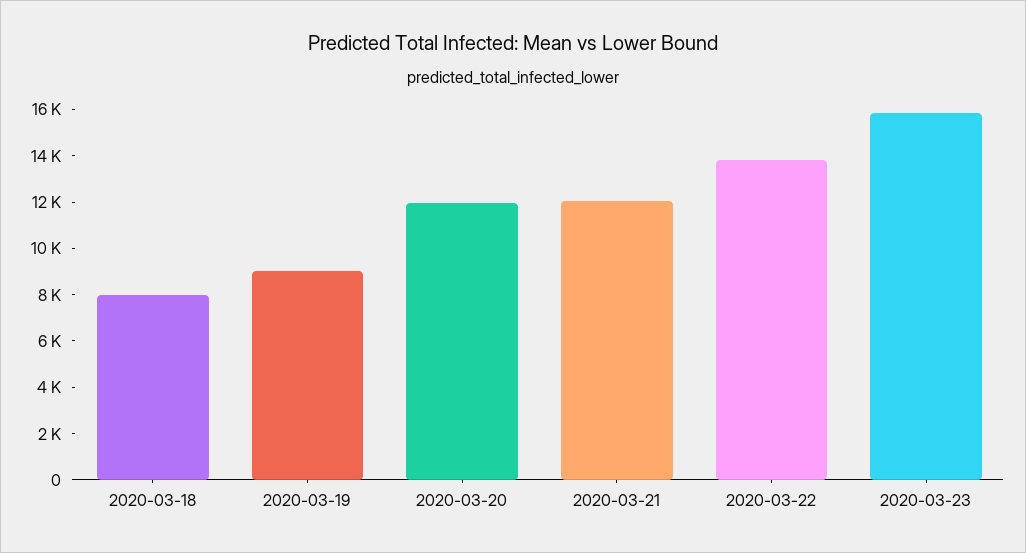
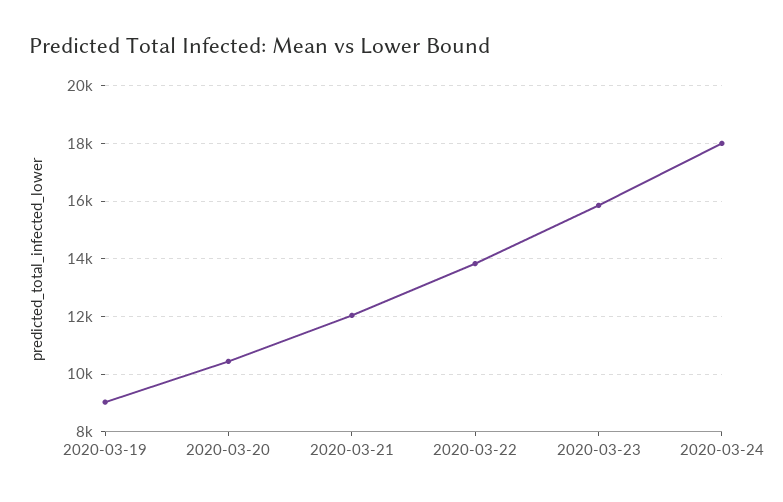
2020-03-18: 8000 -> none
2020-03-20: 12000 -> 10500
2020-03-24: none -> 18000

